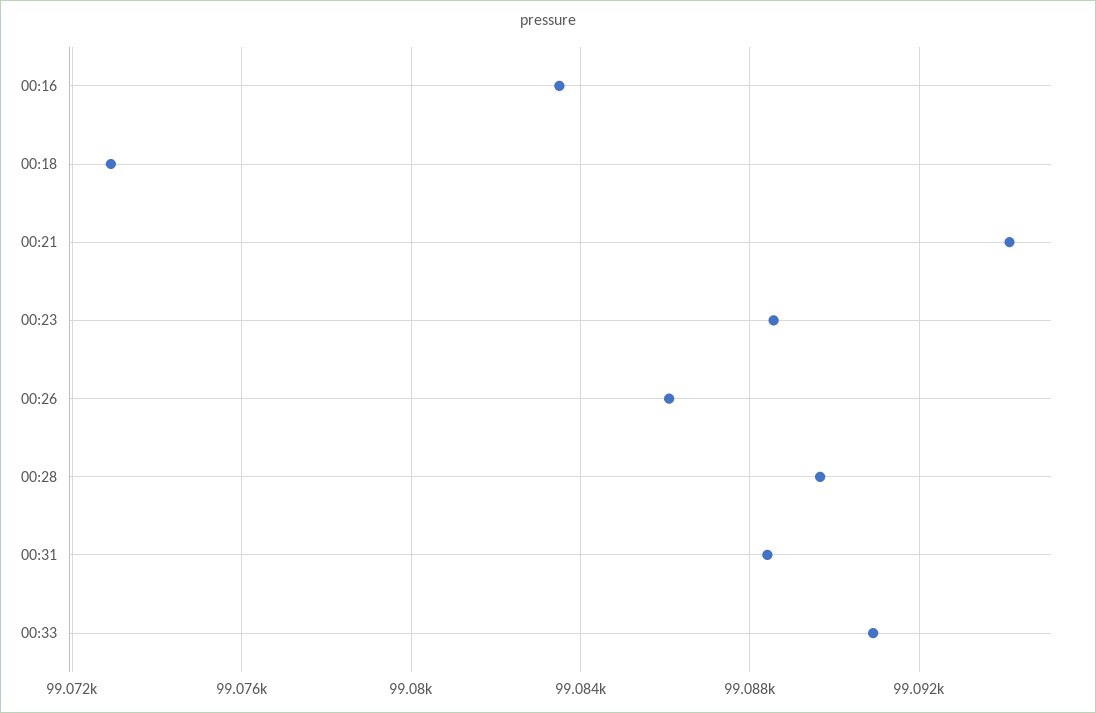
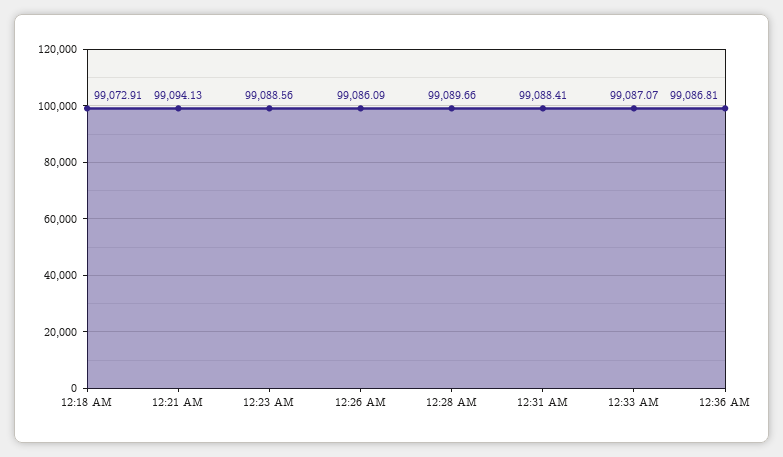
00:16: 99083.5 -> none
00:33: 99091 -> 99087.07
12:36 AM: none -> 99086.81

